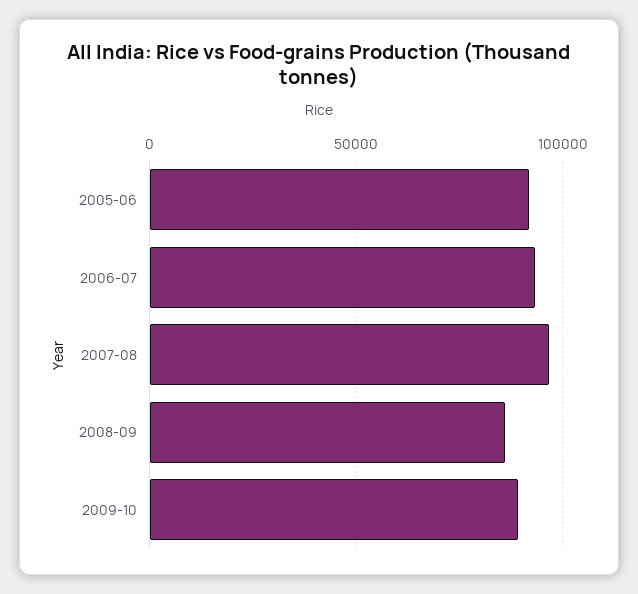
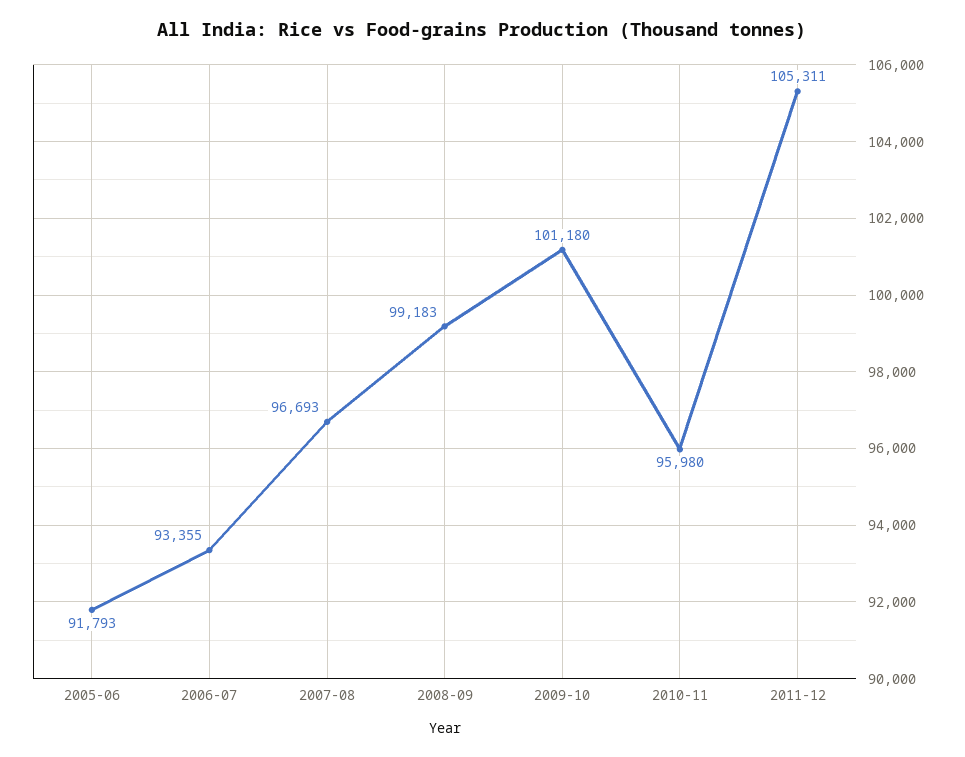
2008-09: 85000 -> 99183
2009-10: 90000 -> 101180
2010-11: none -> 95980
2011-12: none -> 105311

